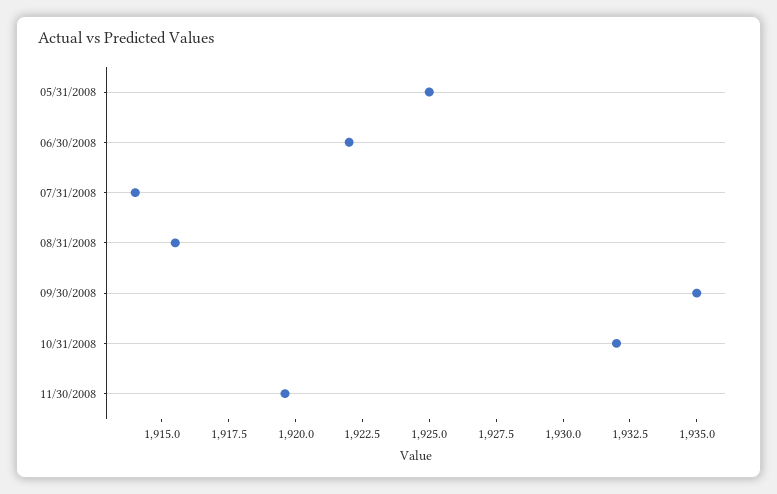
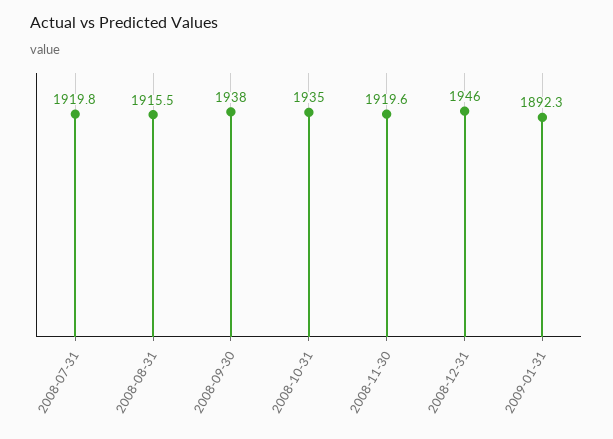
05/31/2008: 1925 -> none
06/30/2008: 1922 -> none
07/31/2008: 1914 -> 1919.8
09/30/2008: 1935 -> 1938
10/31/2008: 1932 -> 1935
2008-12-31: none -> 1946
2009-01-31: none -> 1892.3

